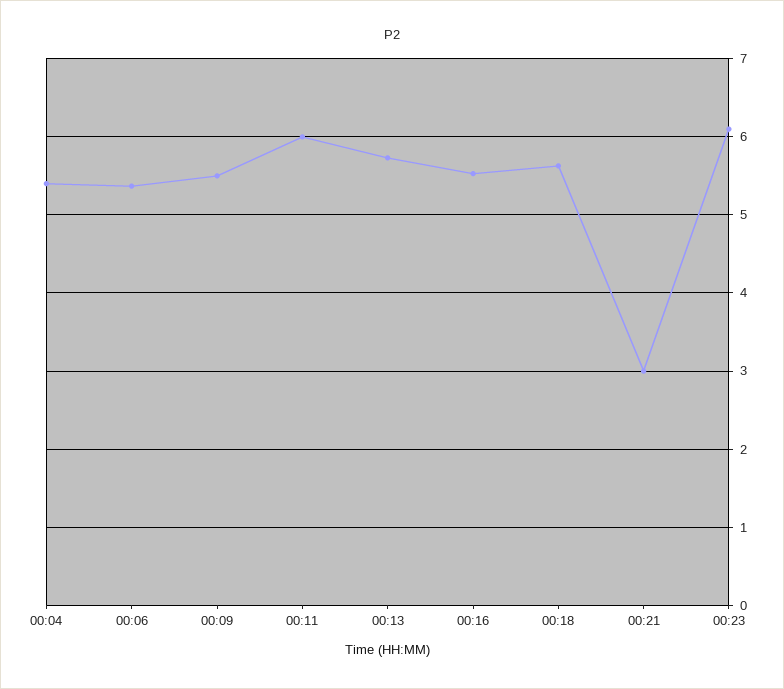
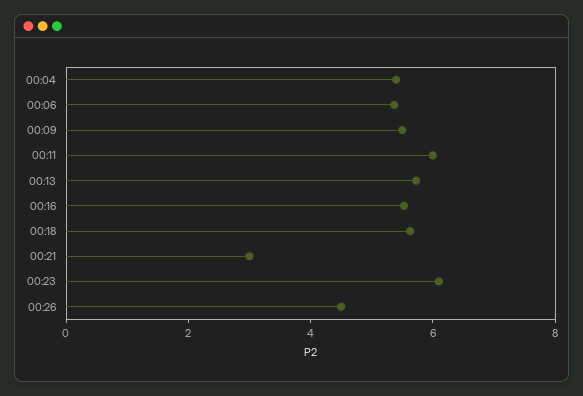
00:26: none -> 4.5

